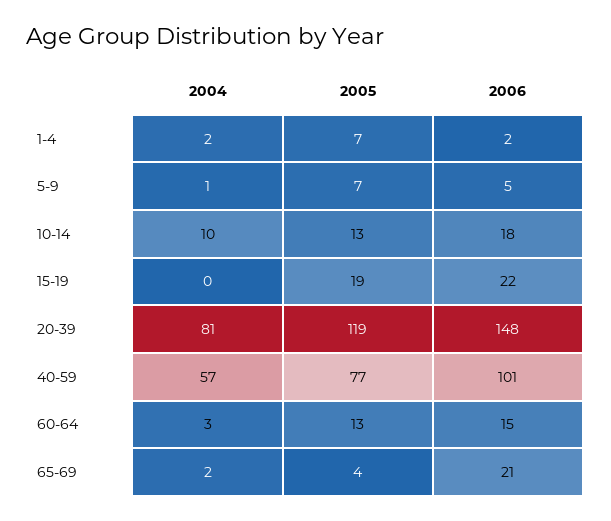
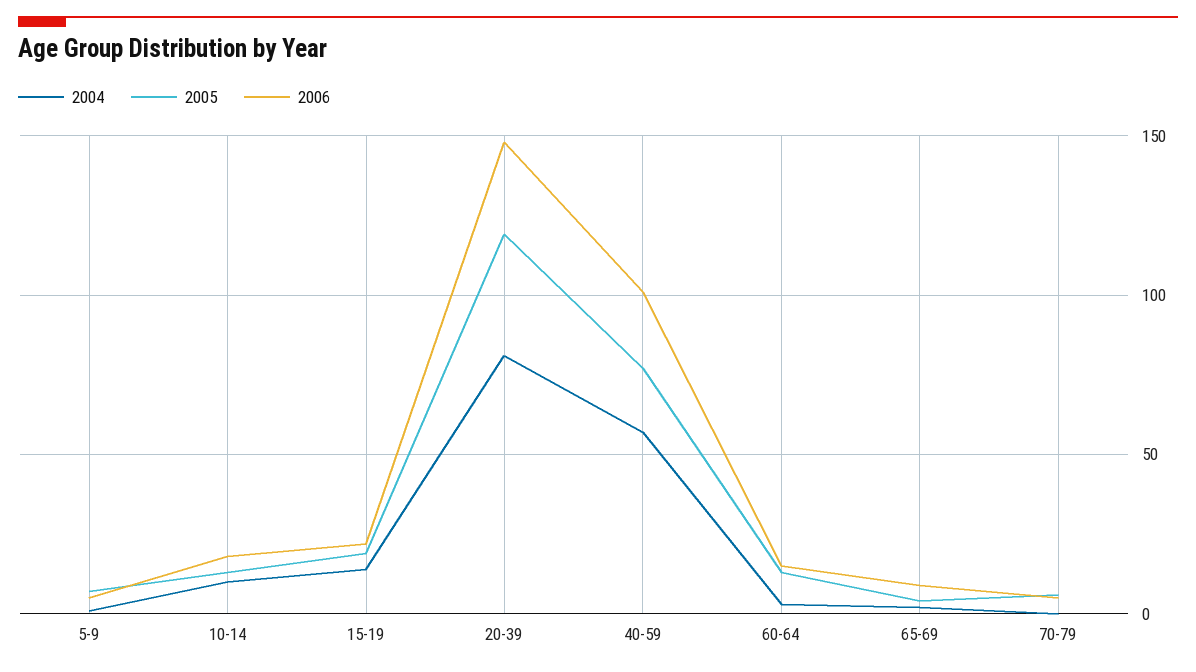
2004, 1-4: 2 -> none
2005, 1-4: 7 -> none
2006, 1-4: 2 -> none
2004, 15-19: 0 -> 15
2006, 65-69: 21 -> 10
2004, 70-79: none -> 0
2005, 70-79: none -> 5
2006, 70-79: none -> 5

